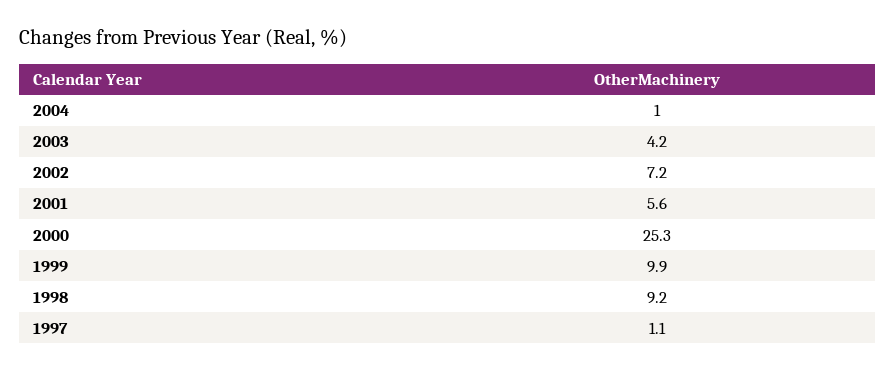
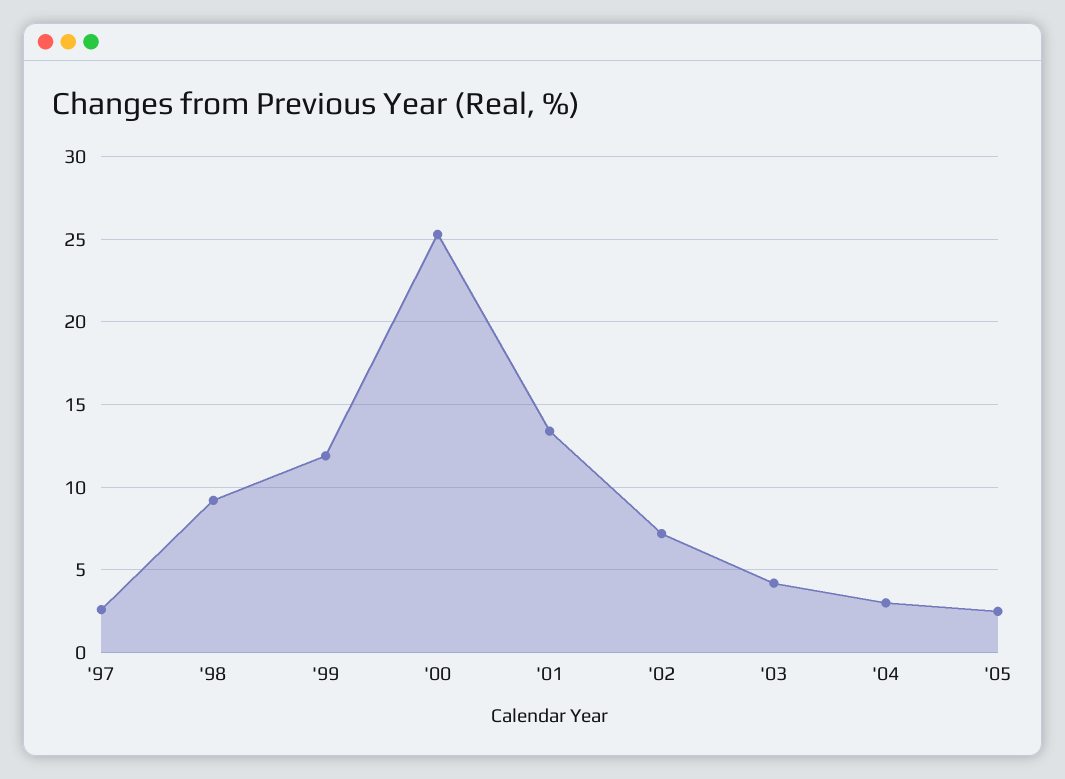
2004: 1 -> 3
2001: 5.6 -> 13.5
1999: 9.9 -> 12
1997: 1.1 -> 2.5
'05: none -> 2.5

